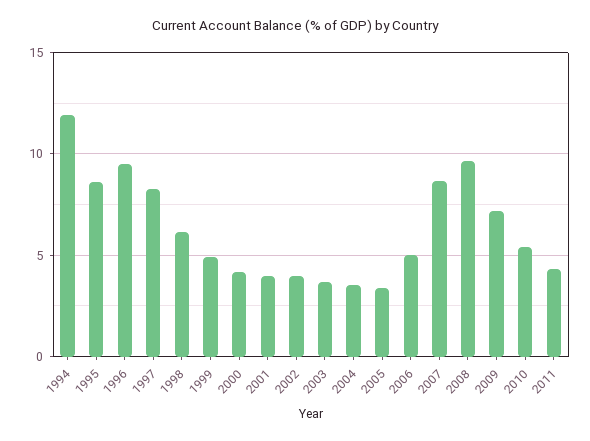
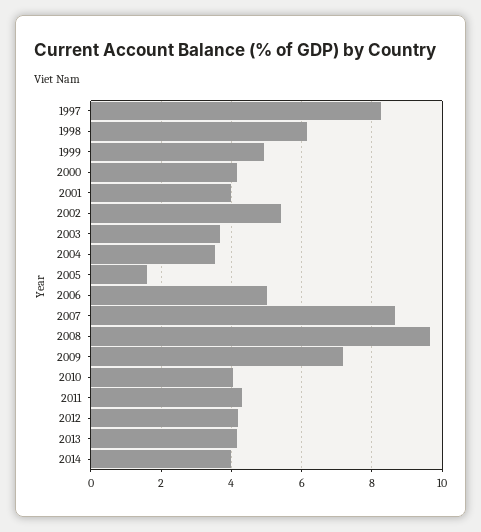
1994: 12 -> none
1995: 8.5 -> none
1996: 9.5 -> none
2002: 4 -> 5.4
2005: 3.5 -> 1.6
2010: 5.5 -> 4
2012: none -> 4.2
2013: none -> 4.2
2014: none -> 4

